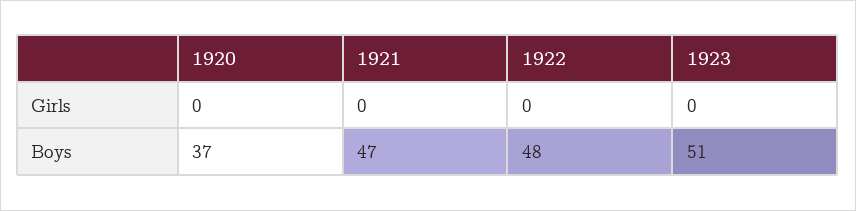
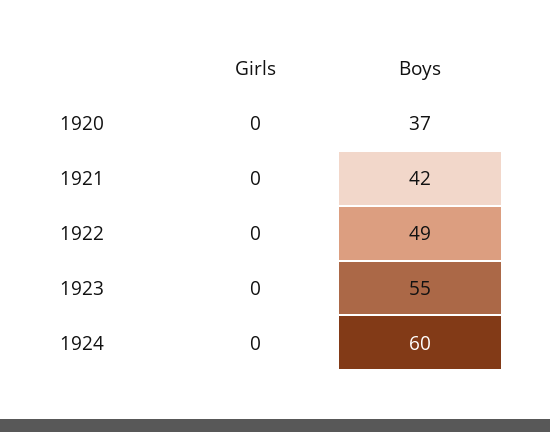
1921, Boys: 47 -> 42
1922, Boys: 48 -> 49
1923, Boys: 51 -> 55
1924, Girls: none -> 0
1924, Boys: none -> 60

